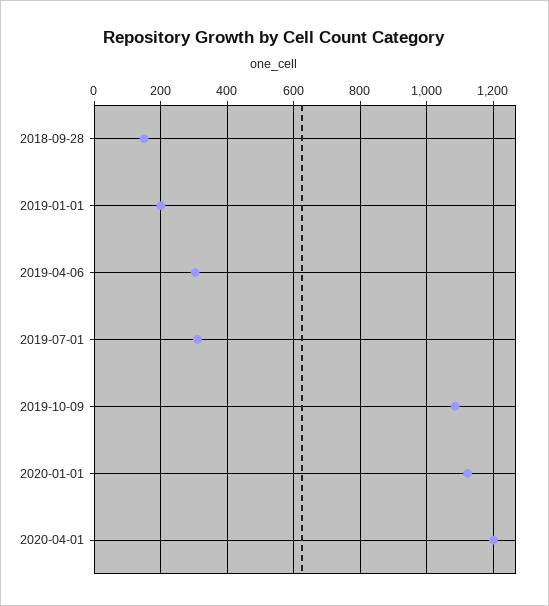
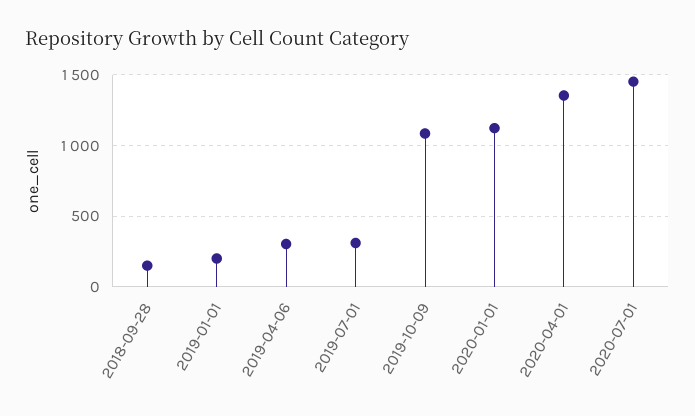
2020-04-01: 1200 -> 1350
2020-07-01: none -> 1450

